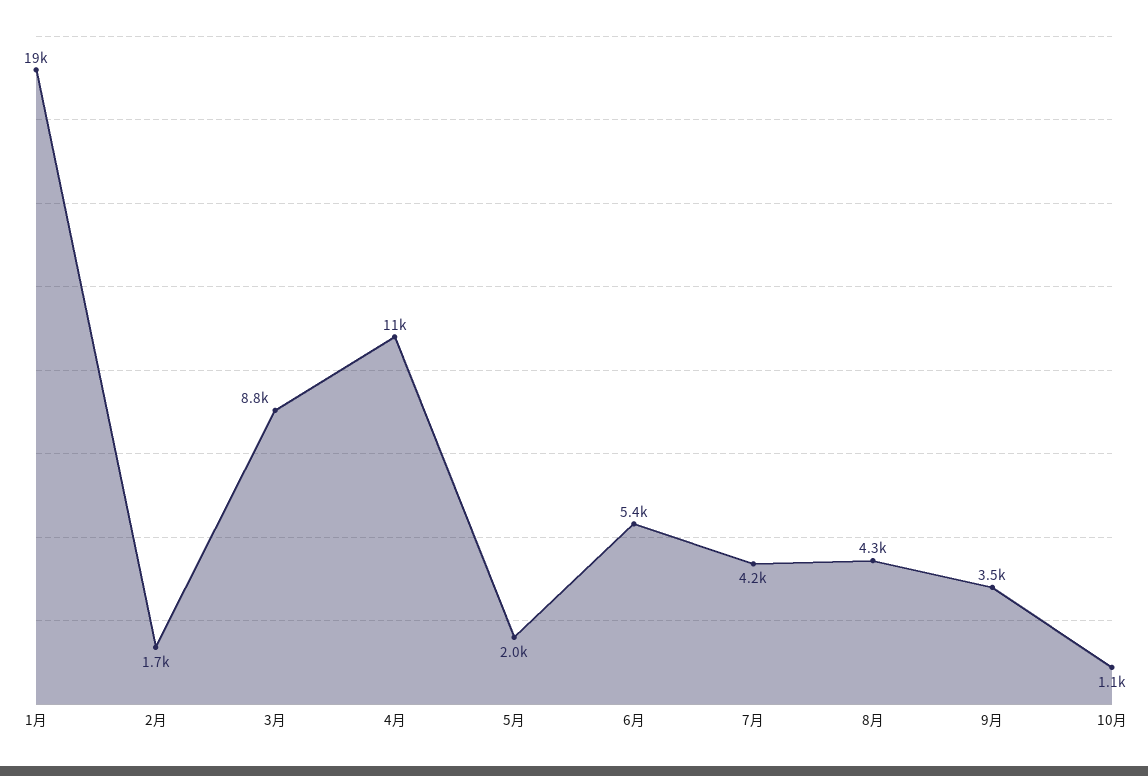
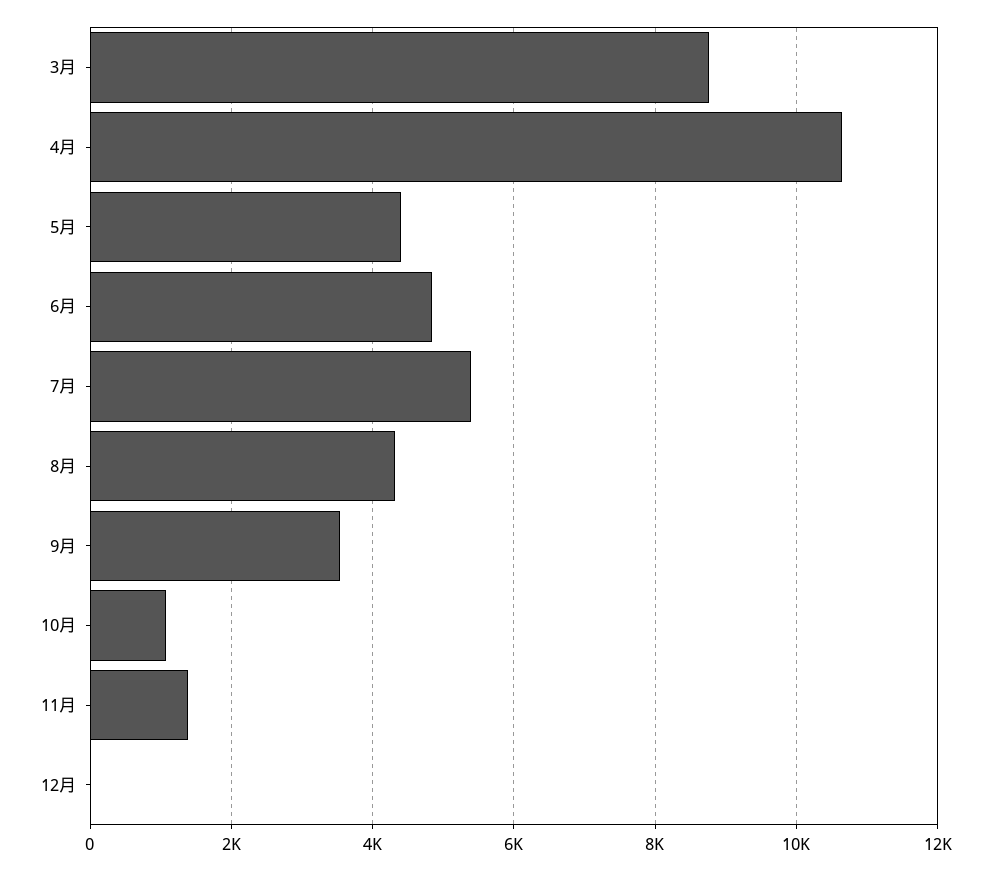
1月: 19000 -> none
2月: 1700 -> none
5月: 2000 -> 4400
6月: 5400 -> 4800
7月: 4200 -> 5400
11月: none -> 1400
12月: none -> 0

